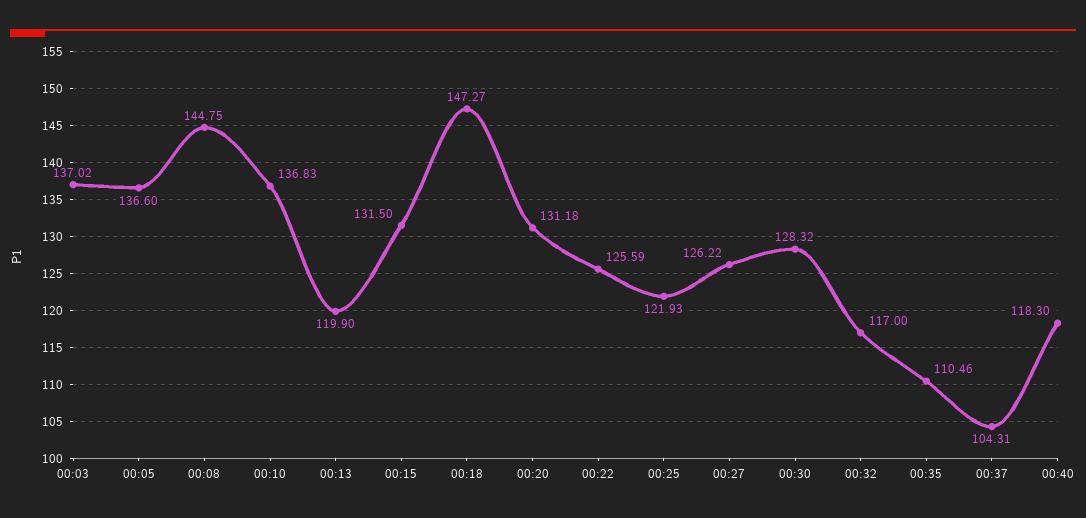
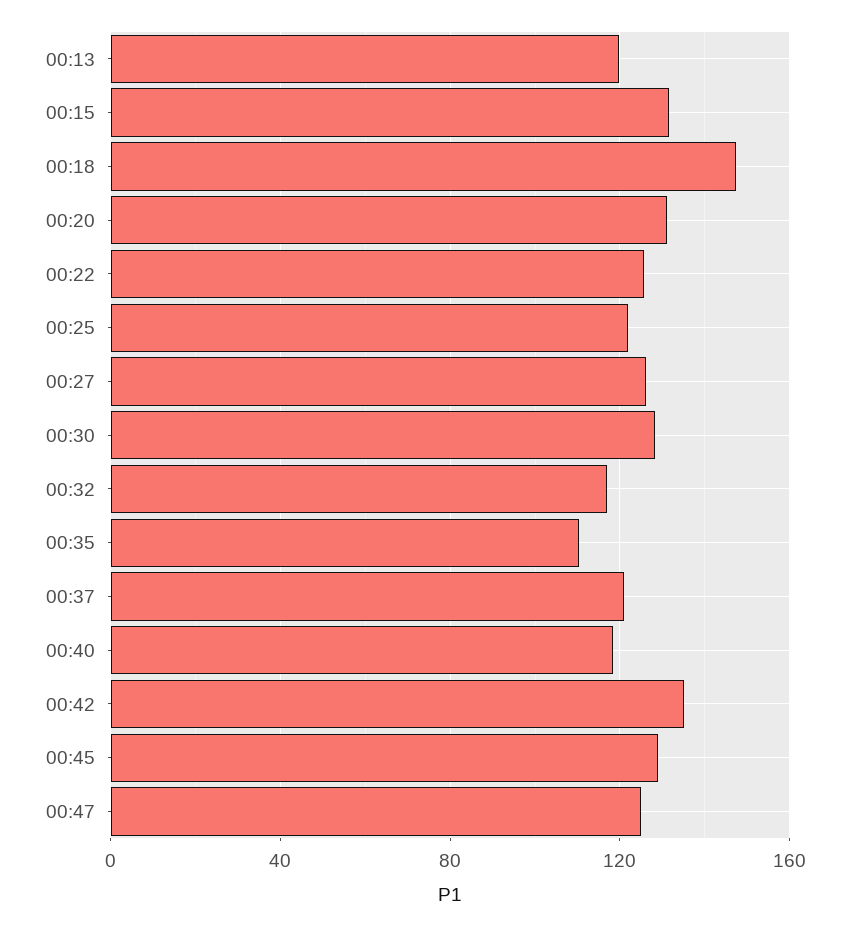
00:03: 137.02 -> none
00:05: 136.6 -> none
00:08: 144.75 -> none
00:10: 136.83 -> none
00:37: 104.31 -> 120
00:42: none -> 135
00:45: none -> 130
00:47: none -> 125

